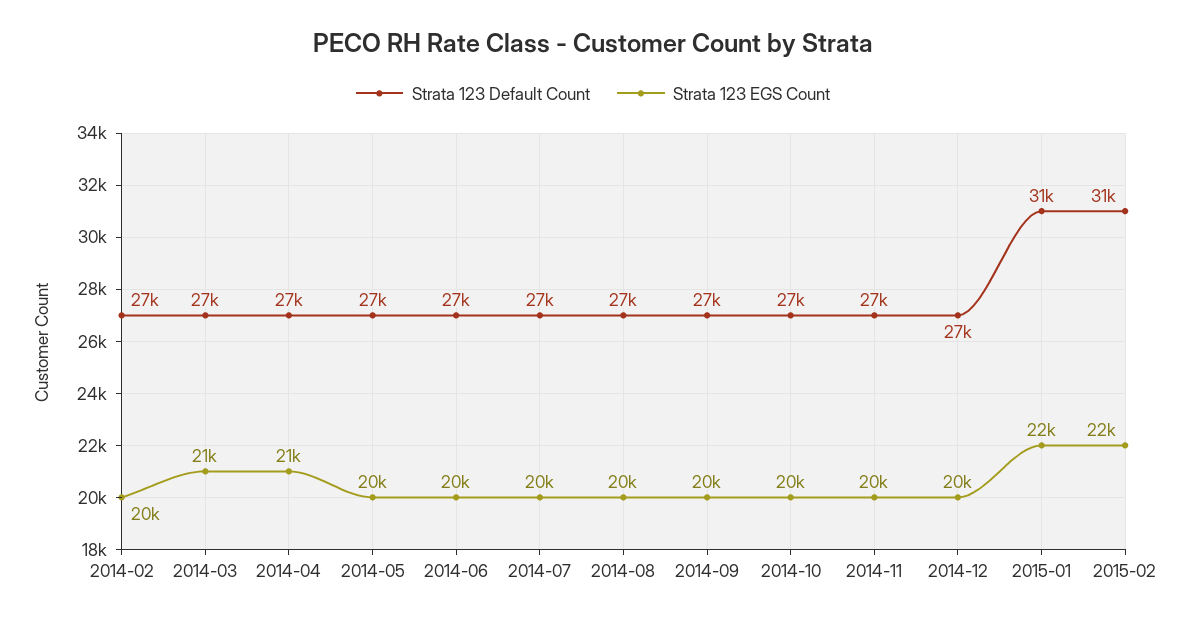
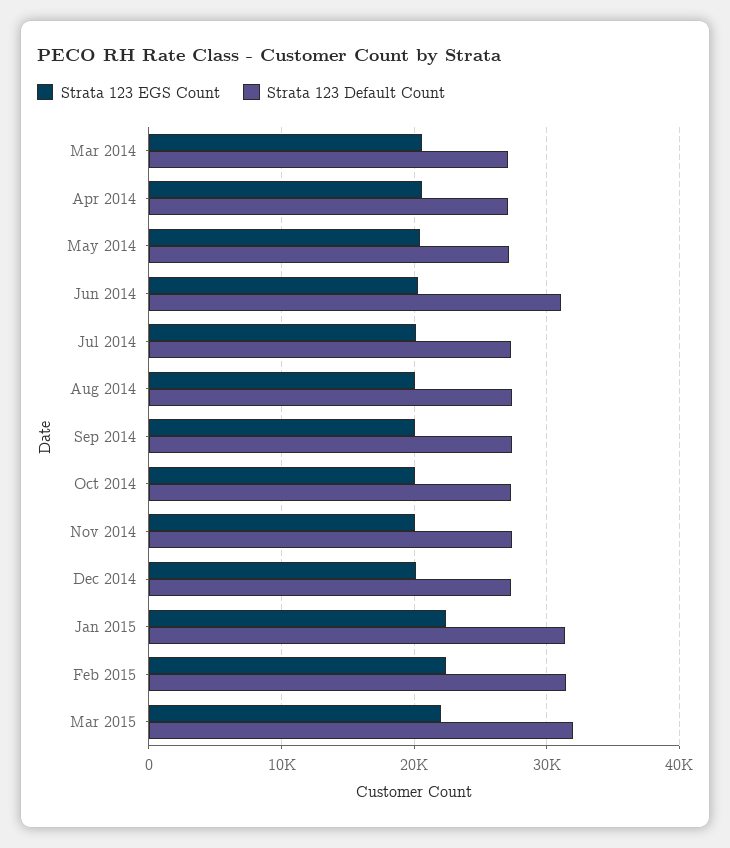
Strata 123 Default Count, 2014-02: 27000 -> none
Strata 123 EGS Count, 2014-02: 20000 -> none
Strata 123 Default Count, 2014-06: 27000 -> 31000
Strata 123 EGS Count, Mar 2015: none -> 22000
Strata 123 Default Count, Mar 2015: none -> 32000

